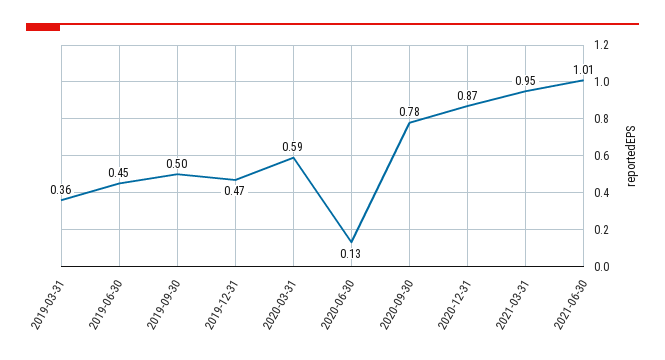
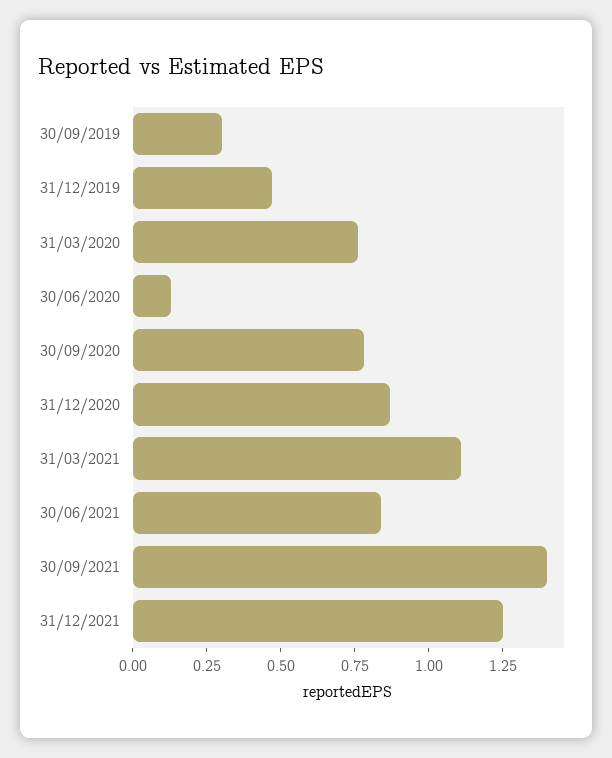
2019-03-31: 0.36 -> none
2019-06-30: 0.45 -> none
2019-09-30: 0.5 -> 0.3
2020-03-31: 0.59 -> 0.75
2021-03-31: 0.95 -> 1.1
2021-06-30: 1.01 -> 0.85
30/09/2021: none -> 1.4
31/12/2021: none -> 1.25

